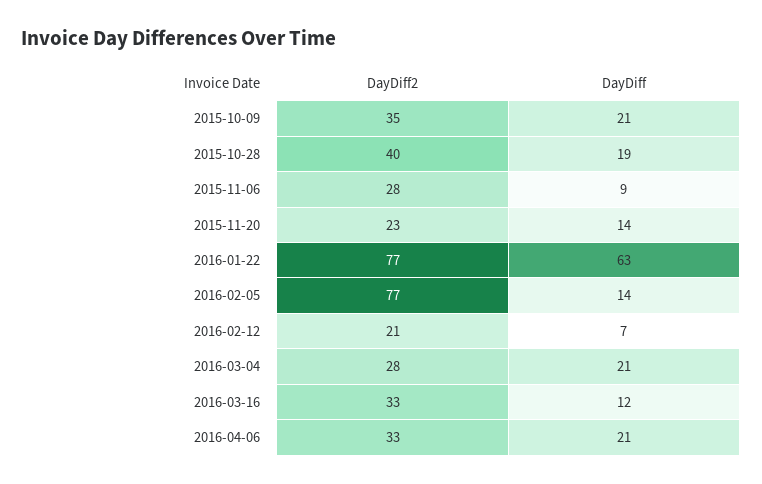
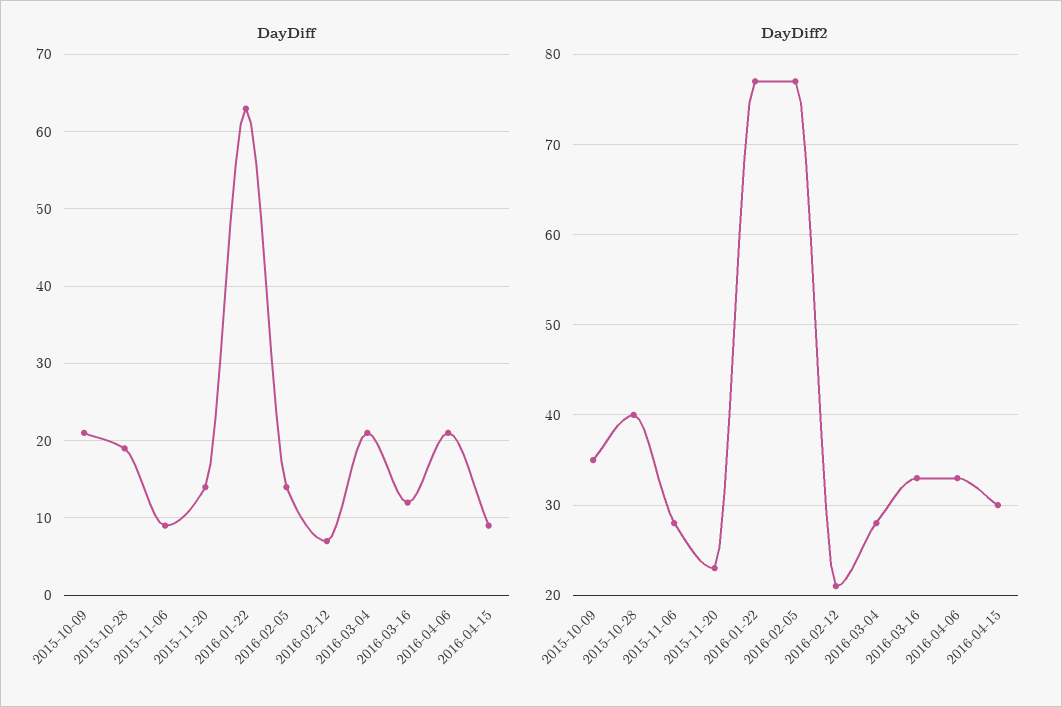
DayDiff, 2016-04-15: none -> 9
DayDiff2, 2016-04-15: none -> 30

